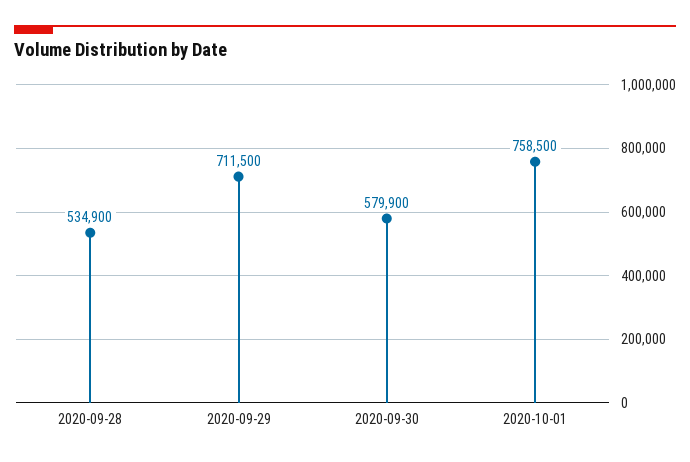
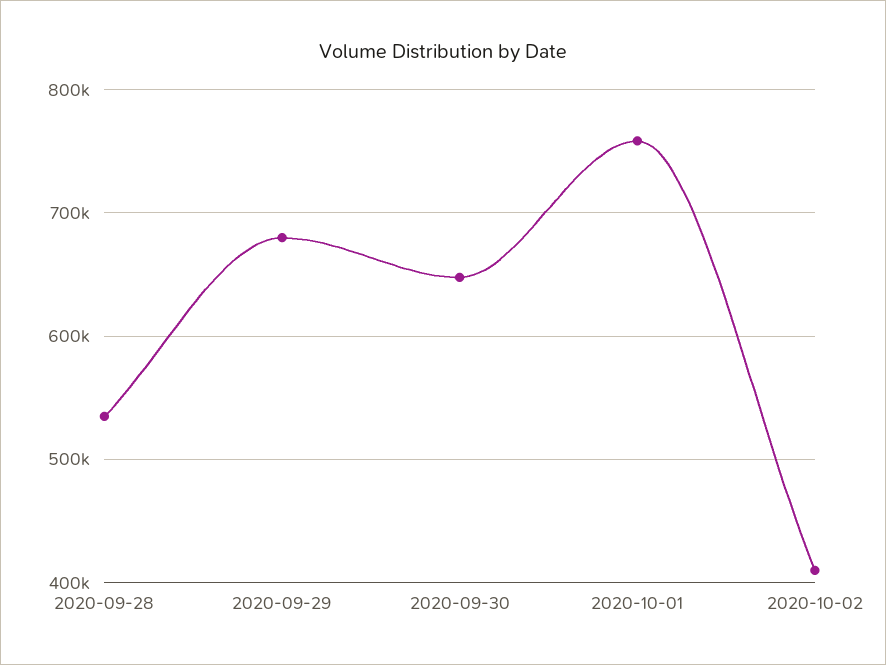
2020-09-29: 711500 -> 680000
2020-09-30: 579900 -> 650000
2020-10-02: none -> 410000

